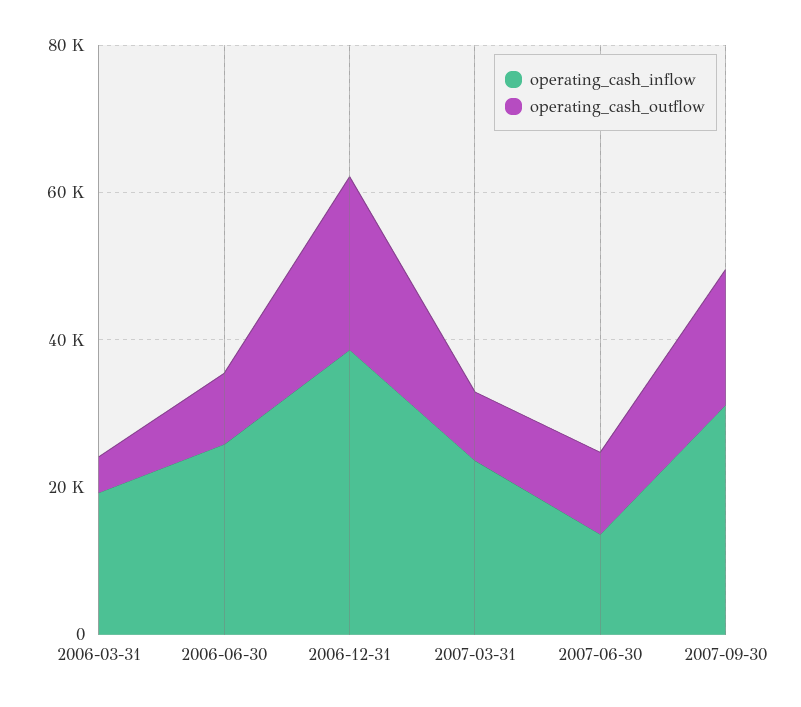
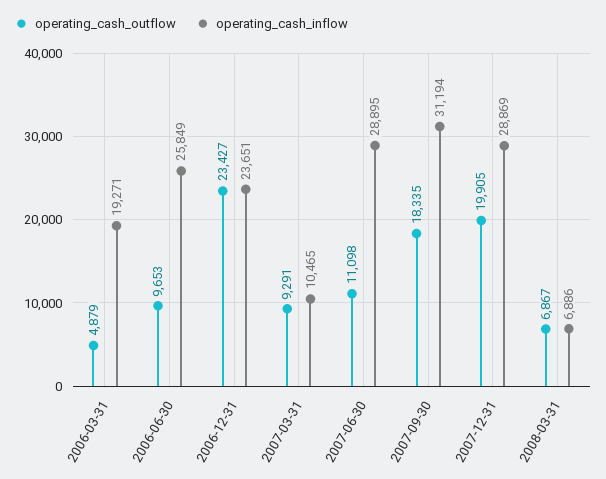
operating_cash_inflow, 2006-12-31: 40000 -> 23651
operating_cash_inflow, 2007-03-31: 25000 -> 10465
operating_cash_inflow, 2007-06-30: 15000 -> 28895
operating_cash_outflow, 2007-12-31: none -> 19905
operating_cash_inflow, 2007-12-31: none -> 28869
operating_cash_outflow, 2008-03-31: none -> 6867
operating_cash_inflow, 2008-03-31: none -> 6886

